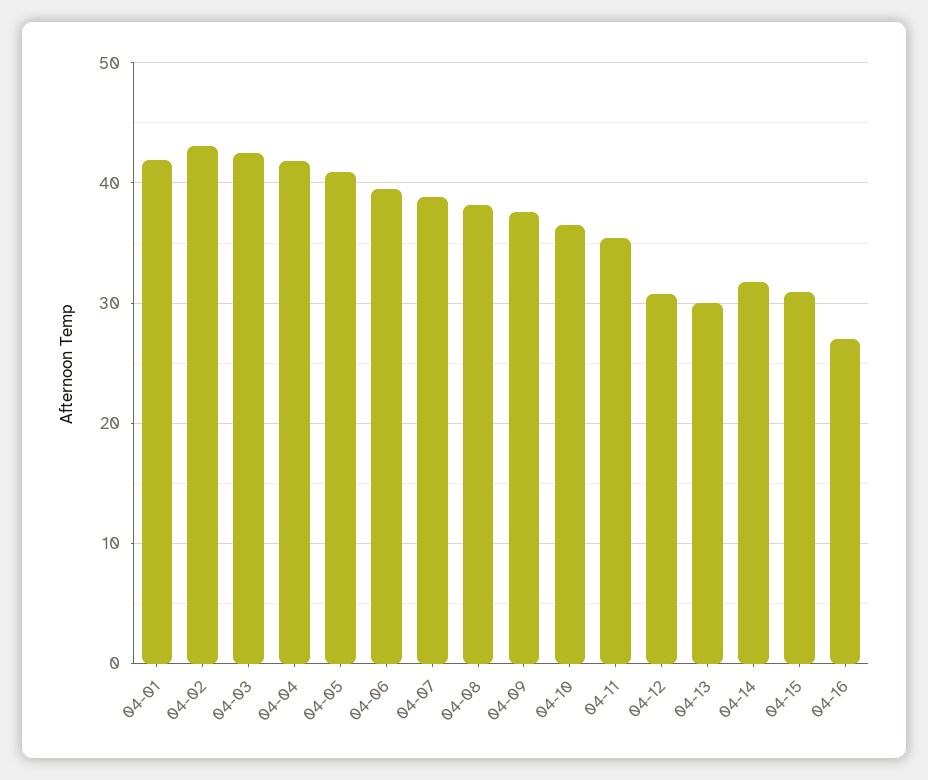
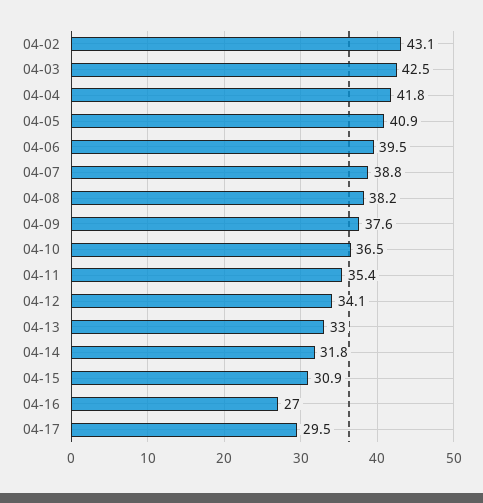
04-01: 42 -> none
04-12: 31 -> 34.1
04-13: 30 -> 33
04-17: none -> 29.5

